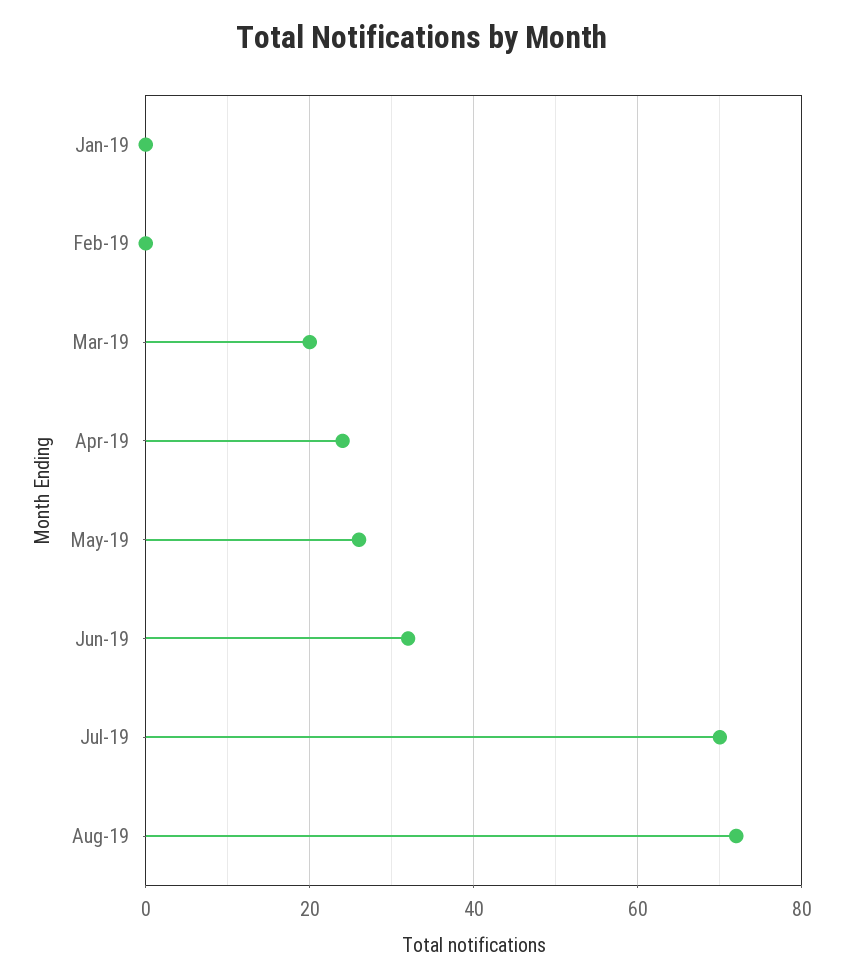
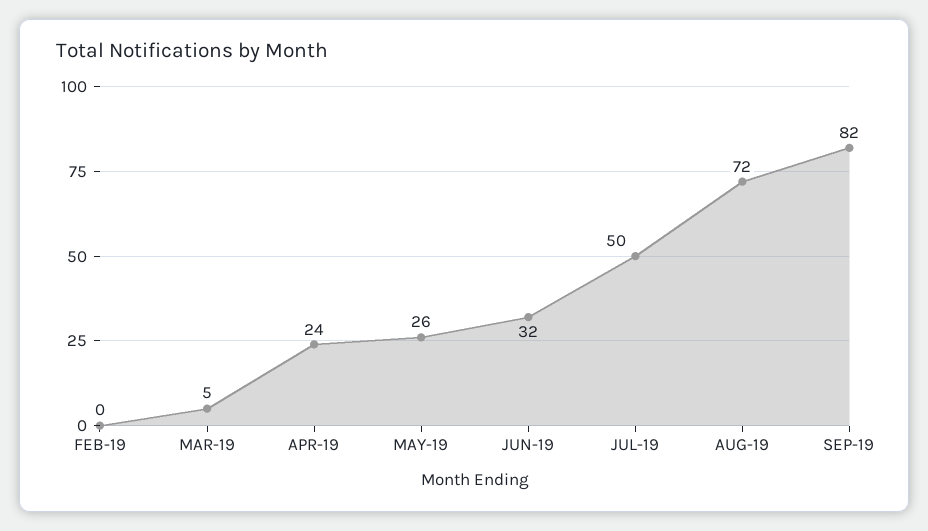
Jan-19: 0 -> none
Mar-19: 20 -> 5
Jul-19: 70 -> 50
SEP-19: none -> 82

